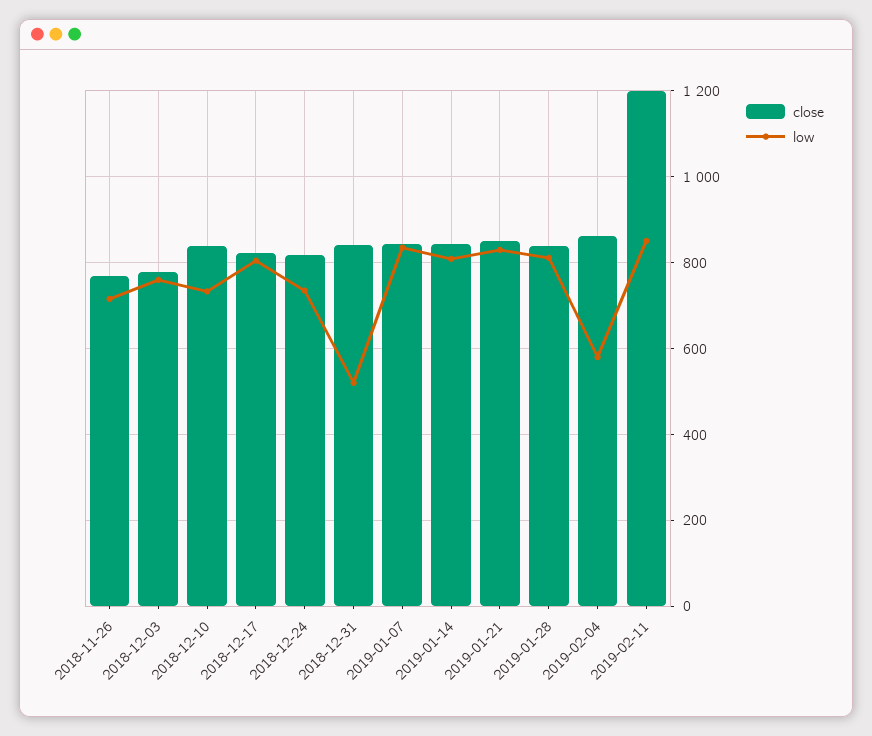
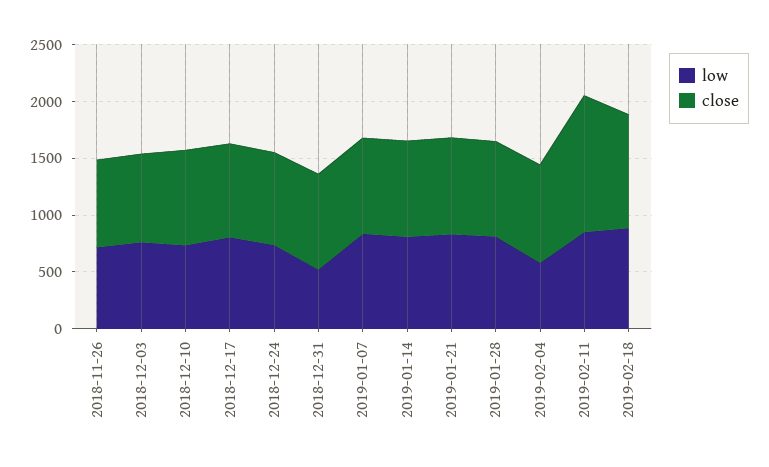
low, 2019-02-18: none -> 900
close, 2019-02-18: none -> 1000

